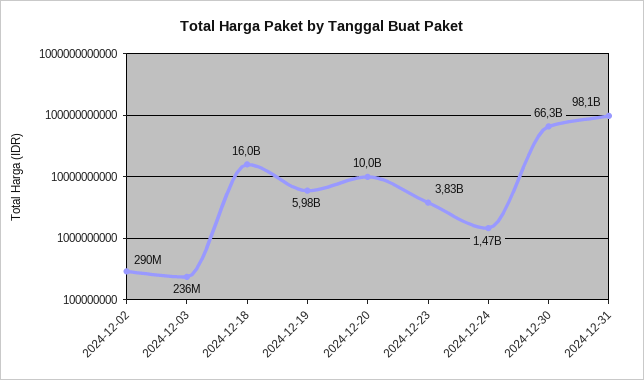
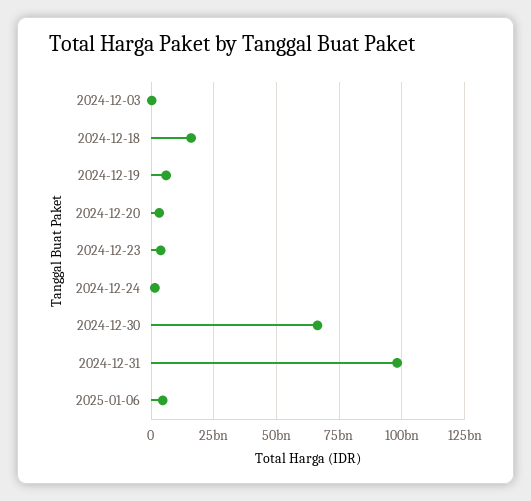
2024-12-02: 290000000 -> none
2024-12-20: 10000000000 -> 2500000000
2025-01-06: none -> 5000000000

